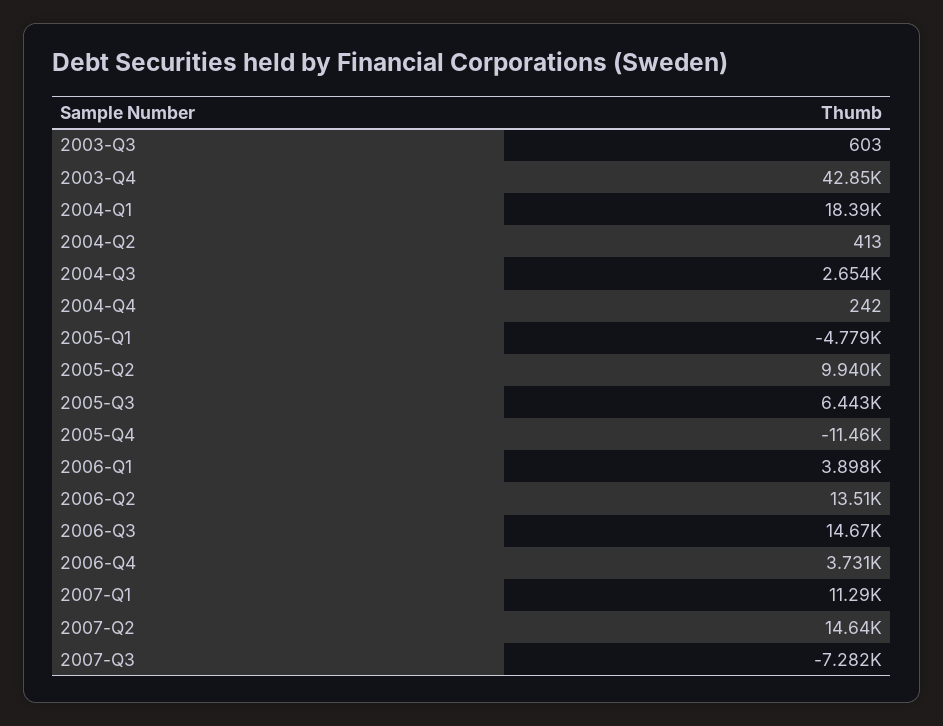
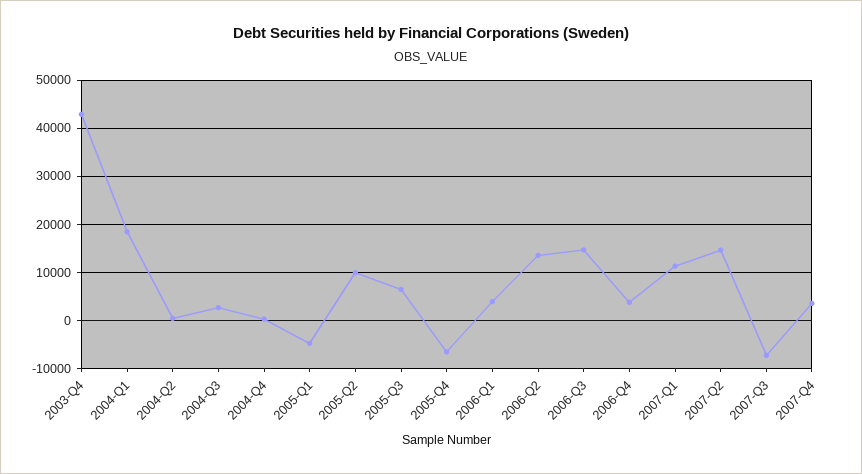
2003-Q3: 603 -> none
2005-Q4: -11460 -> -6000
2007-Q4: none -> 4000

